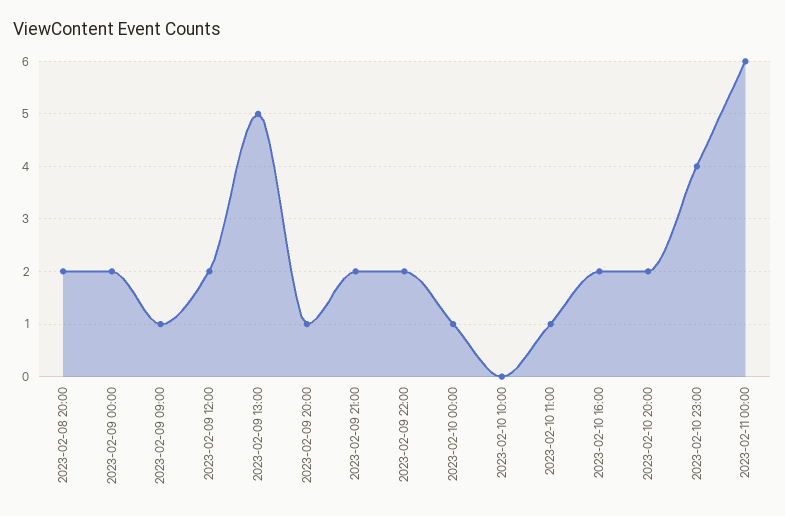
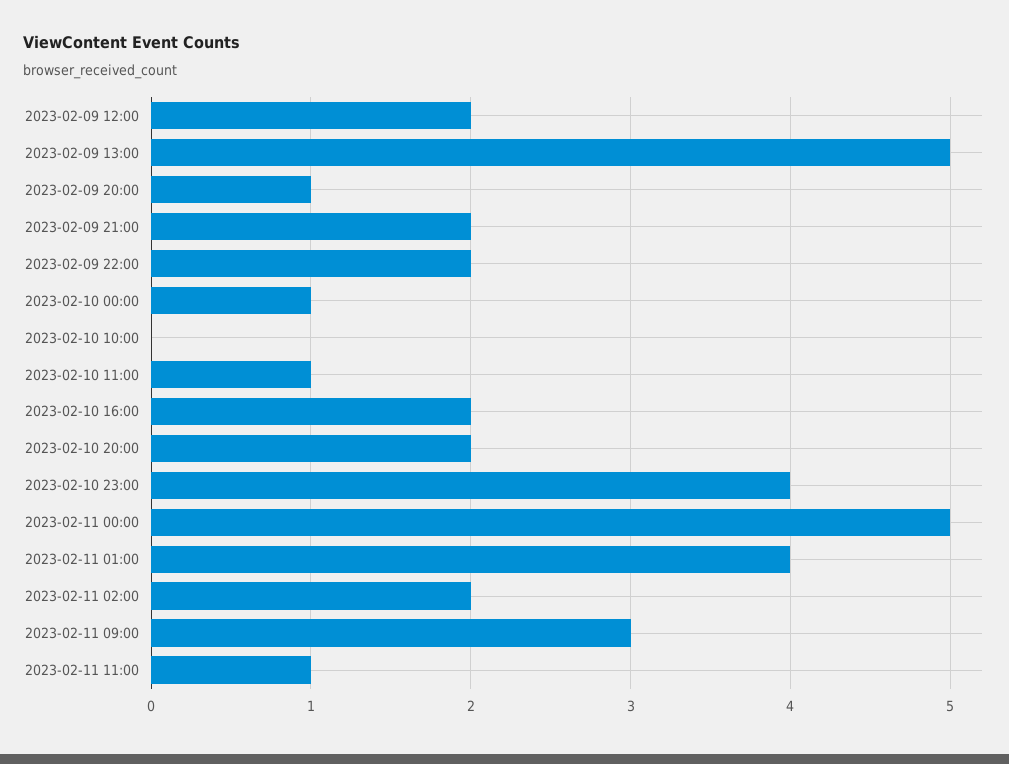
2023-02-08 20:00: 2 -> none
2023-02-09 00:00: 2 -> none
2023-02-09 09:00: 1 -> none
2023-02-11 00:00: 6 -> 5
2023-02-11 01:00: none -> 4
2023-02-11 02:00: none -> 2
2023-02-11 09:00: none -> 3
2023-02-11 11:00: none -> 1

